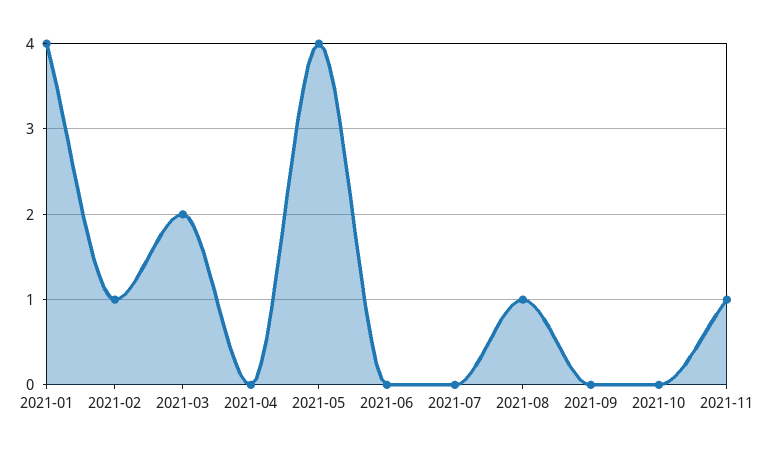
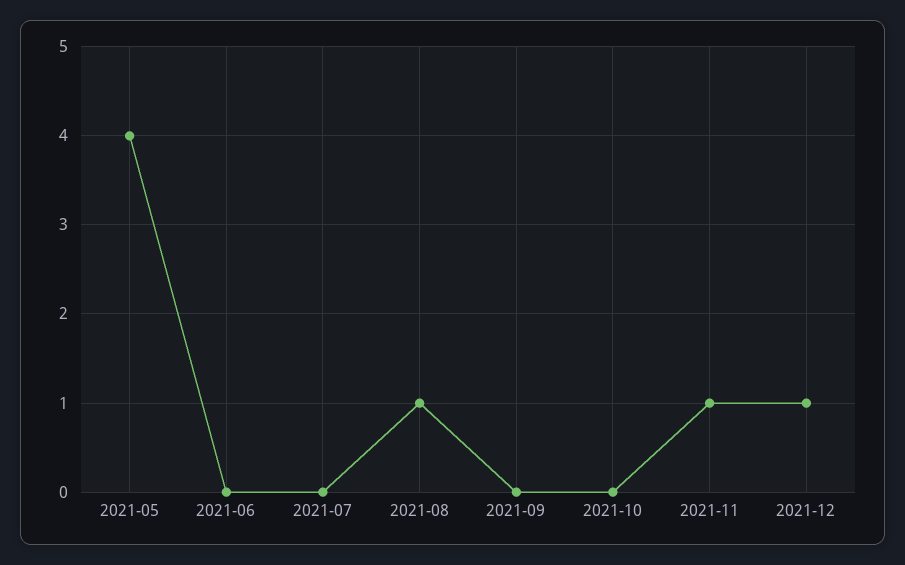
2021-01: 4 -> none
2021-02: 1 -> none
2021-03: 2 -> none
2021-04: 0 -> none
2021-12: none -> 1

